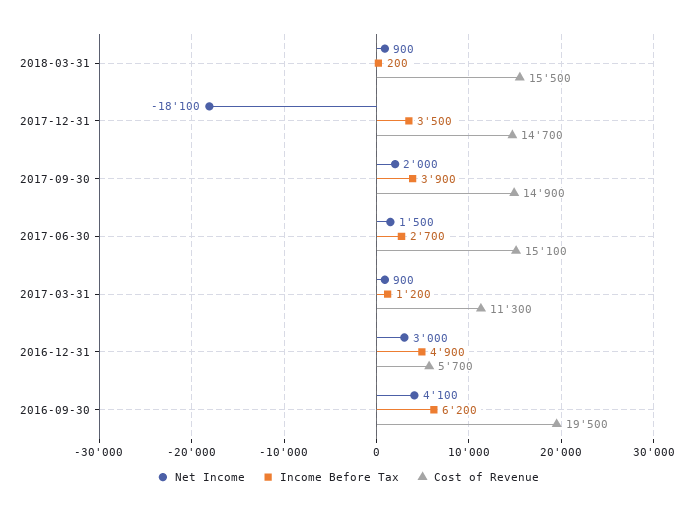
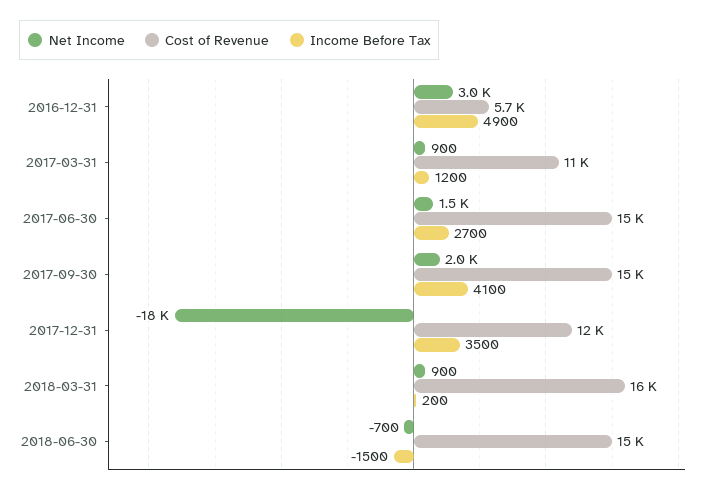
Cost of Revenue, 2017-12-31: 14700 -> 12000
Income Before Tax, 2017-09-30: 3900 -> 4100
Net Income, 2016-09-30: 4100 -> none
Income Before Tax, 2016-09-30: 6200 -> none
Cost of Revenue, 2016-09-30: 19500 -> none
Net Income, 2018-06-30: none -> -700
Cost of Revenue, 2018-06-30: none -> 15000
Income Before Tax, 2018-06-30: none -> -1500

